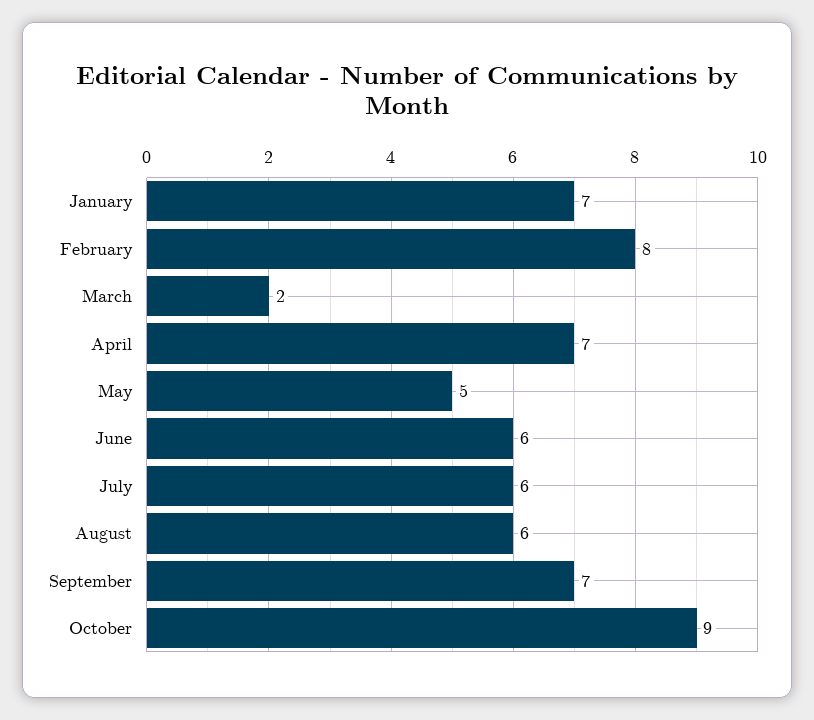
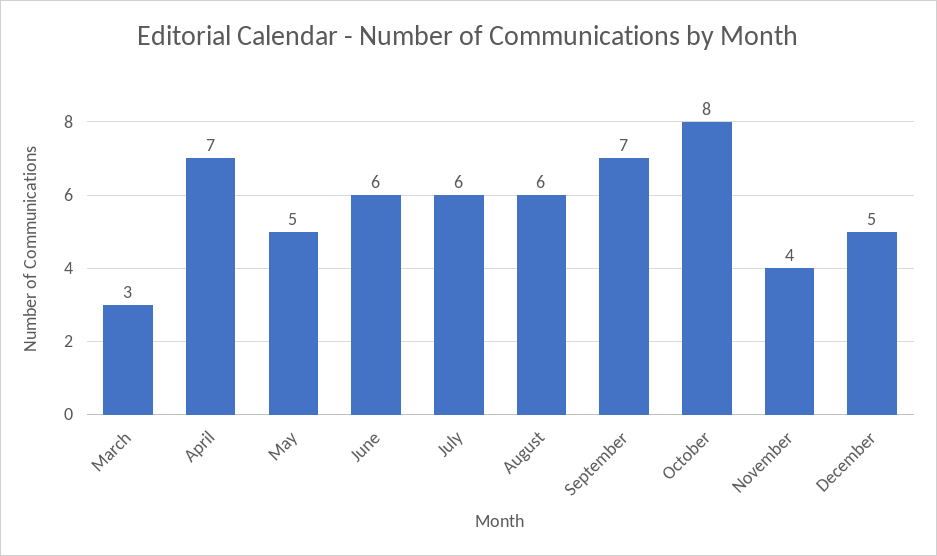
January: 7 -> none
February: 8 -> none
March: 2 -> 3
October: 9 -> 8
November: none -> 4
December: none -> 5

